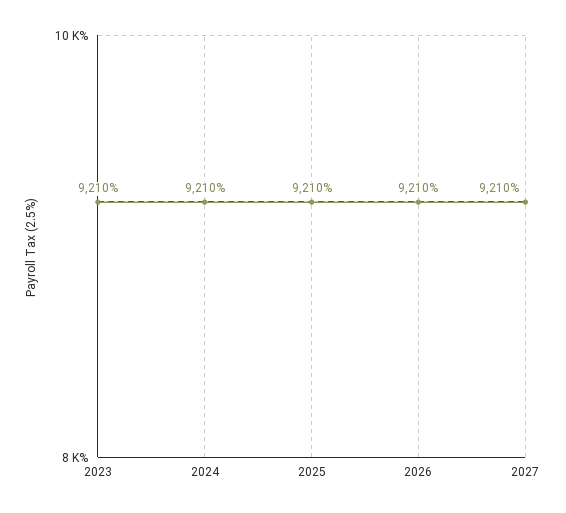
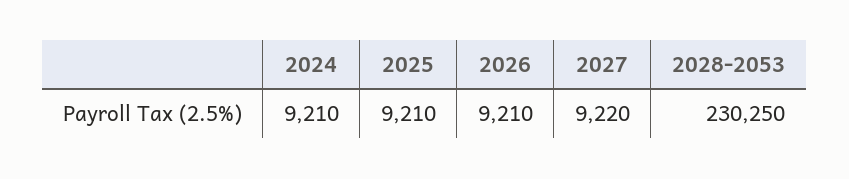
2023: 9210 -> none
2027: 9210 -> 9220
2028-2053: none -> 230250

